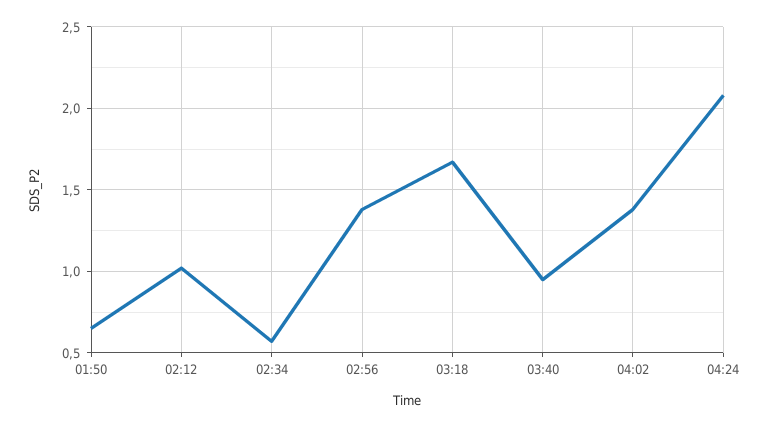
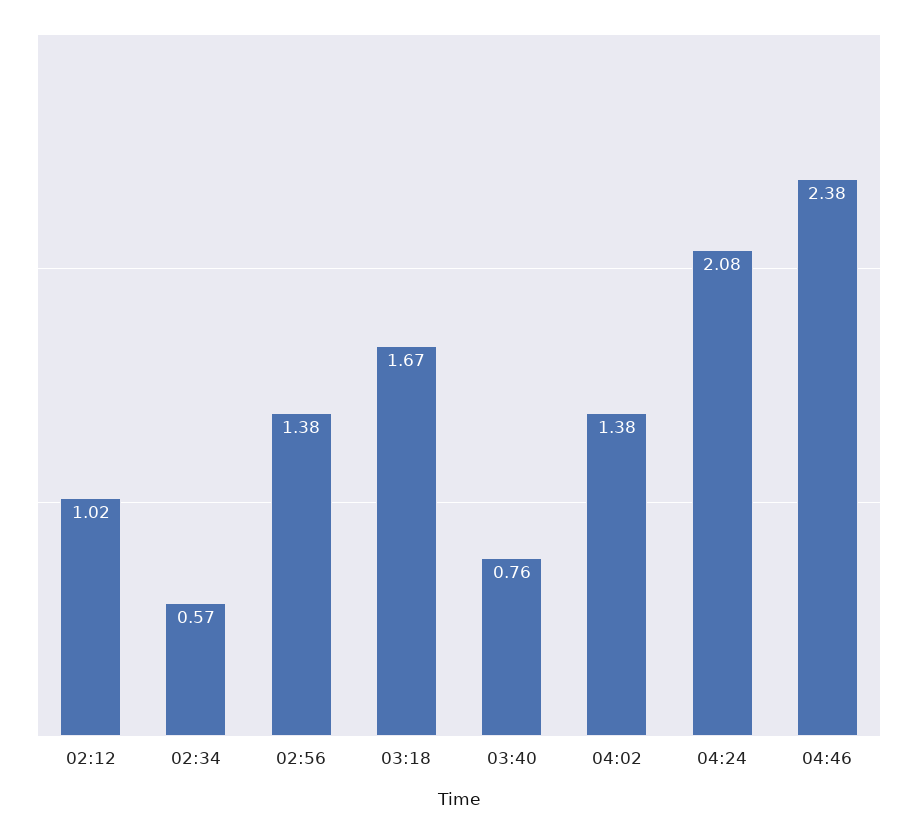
01:50: 0.65 -> none
03:40: 0.95 -> 0.76
04:46: none -> 2.38

